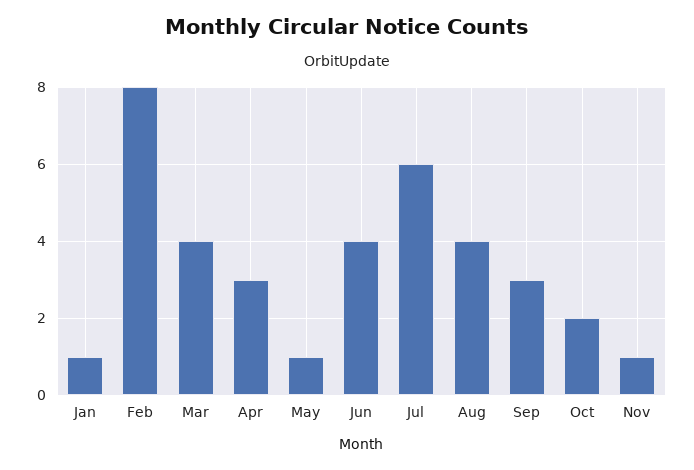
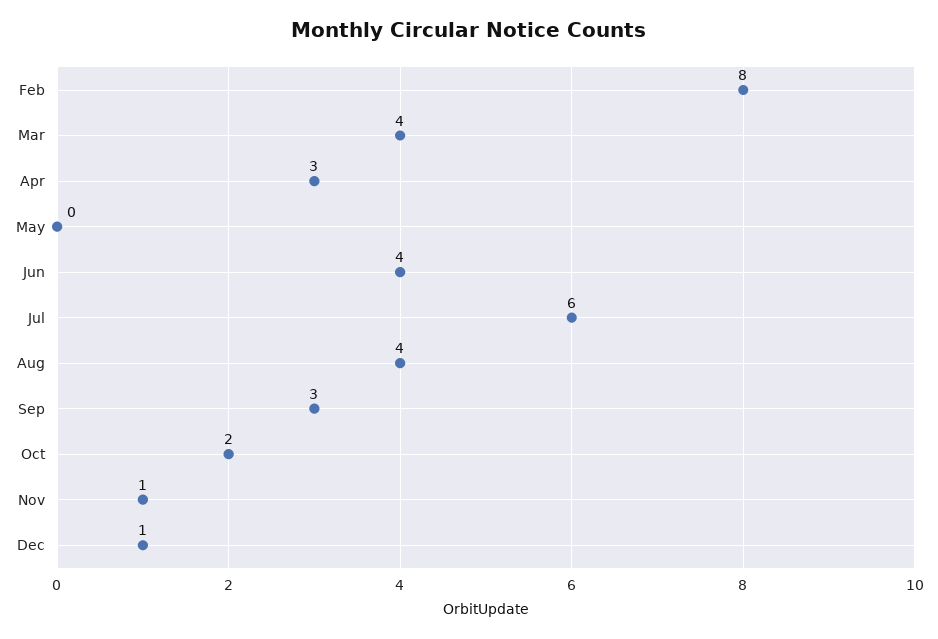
Jan: 1 -> none
May: 1 -> 0
Dec: none -> 1

